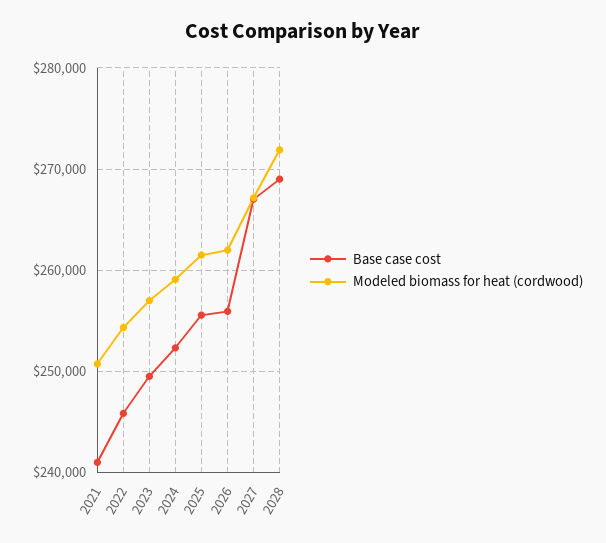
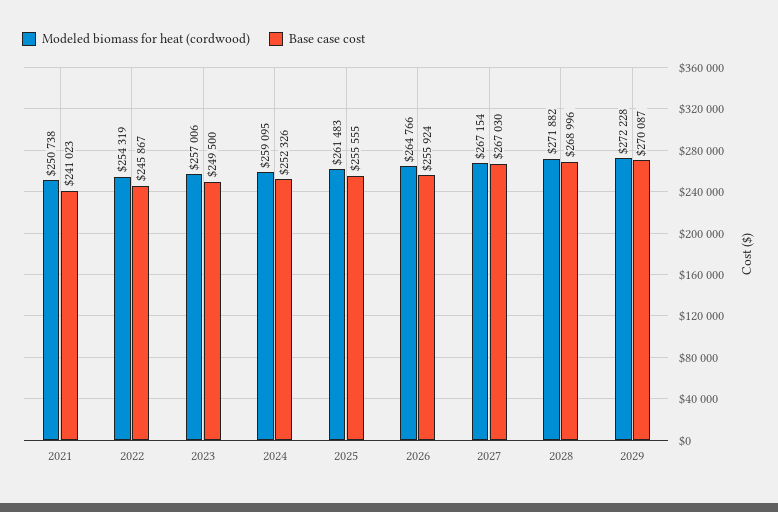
Modeled biomass for heat (cordwood), 2026: 262000 -> 264766
Modeled biomass for heat (cordwood), 2029: none -> 272228
Base case cost, 2029: none -> 270087

